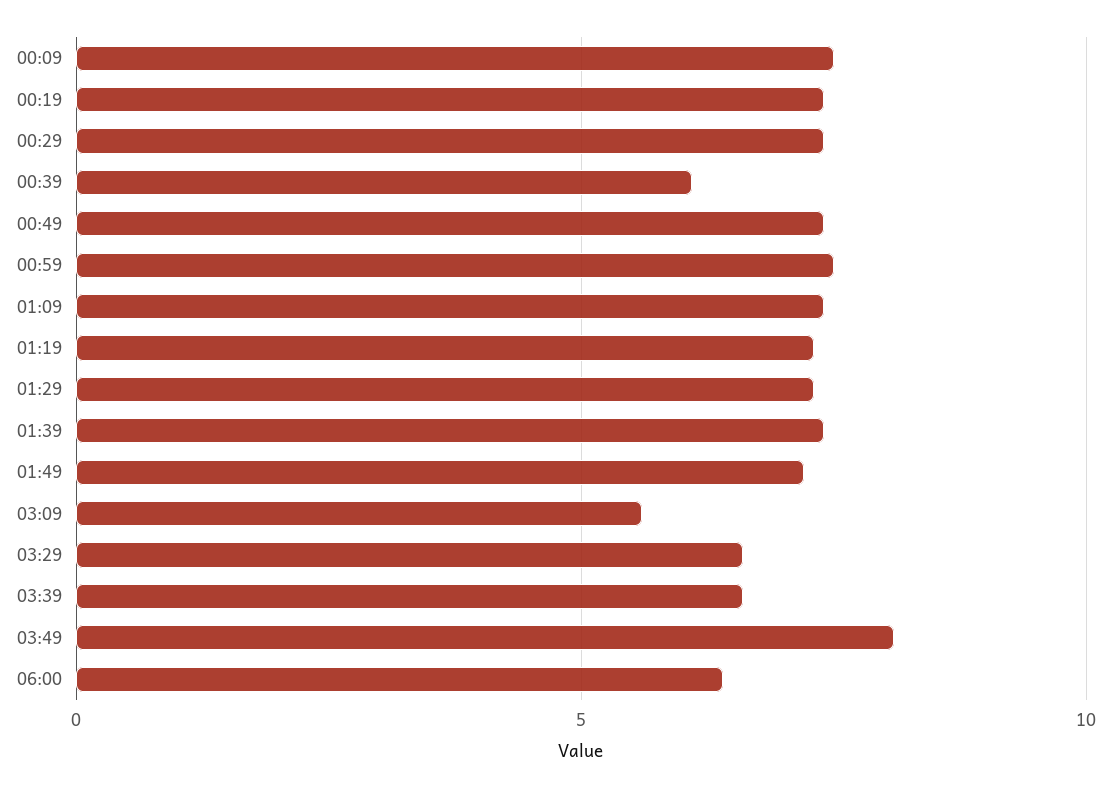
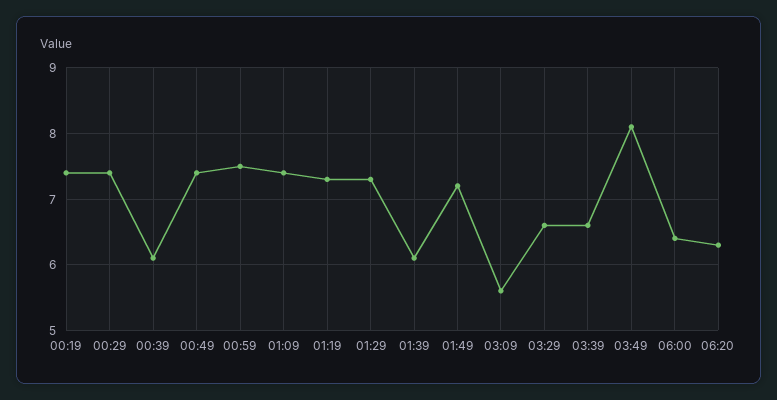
00:09: 7.5 -> none
01:39: 7.5 -> 6.1
06:20: none -> 6.3

